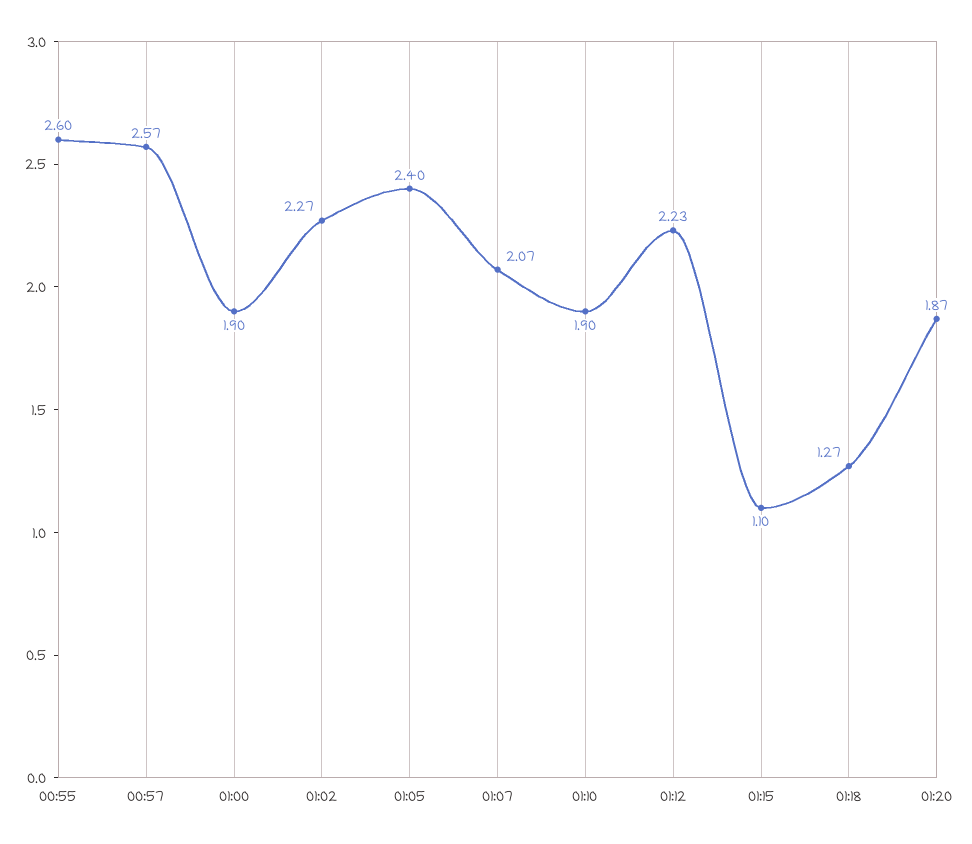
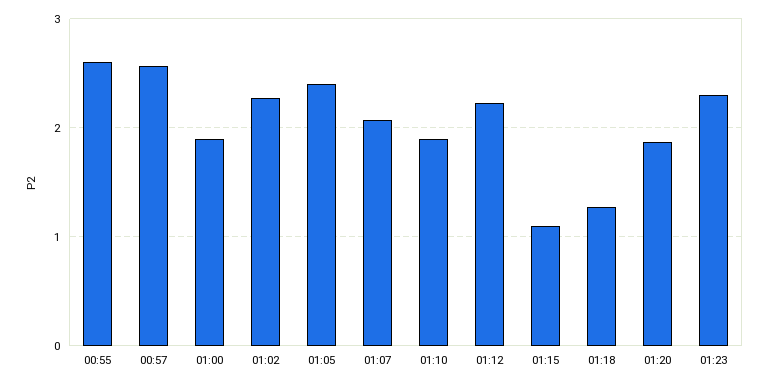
01:23: none -> 2.3

